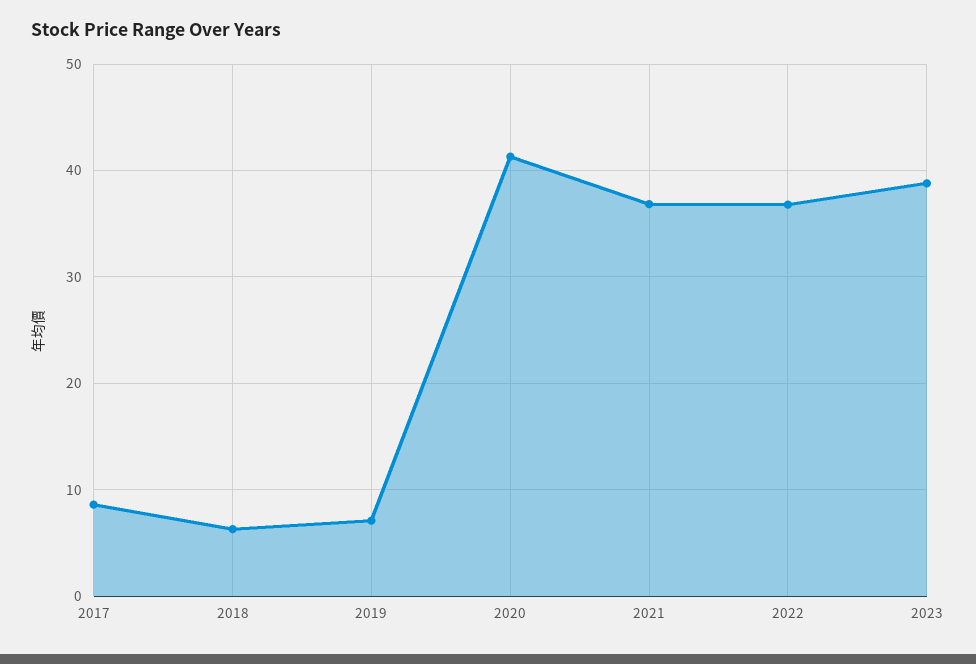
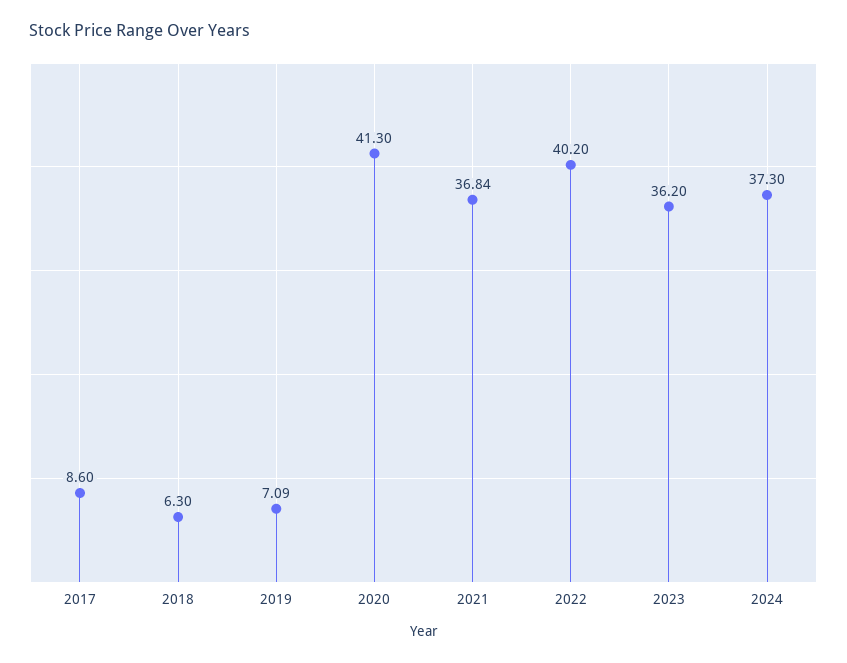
2022: 37 -> 40.2
2023: 39 -> 36.2
2024: none -> 37.3

